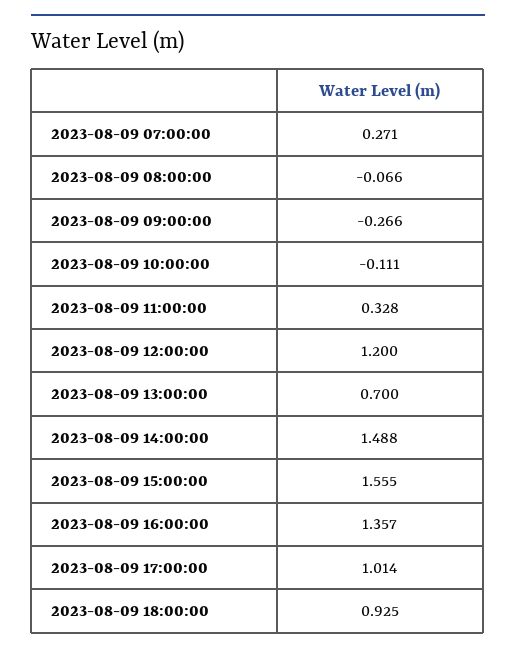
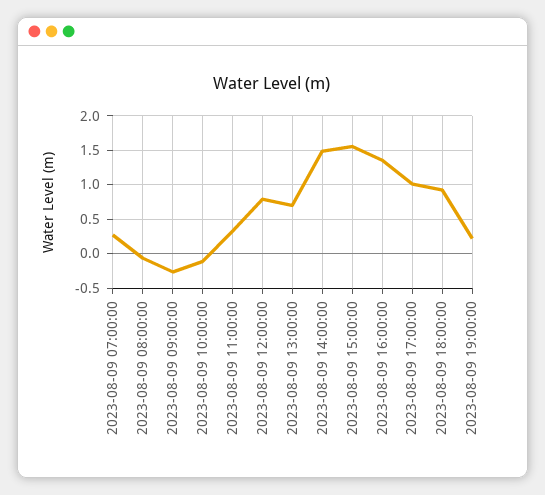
2023-08-09 12:00:00: 1.2 -> 0.8
2023-08-09 19:00:00: none -> 0.2

